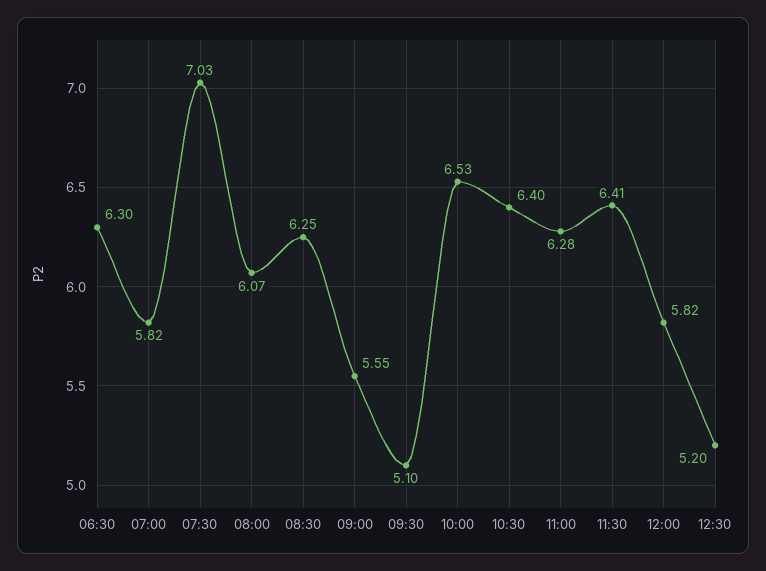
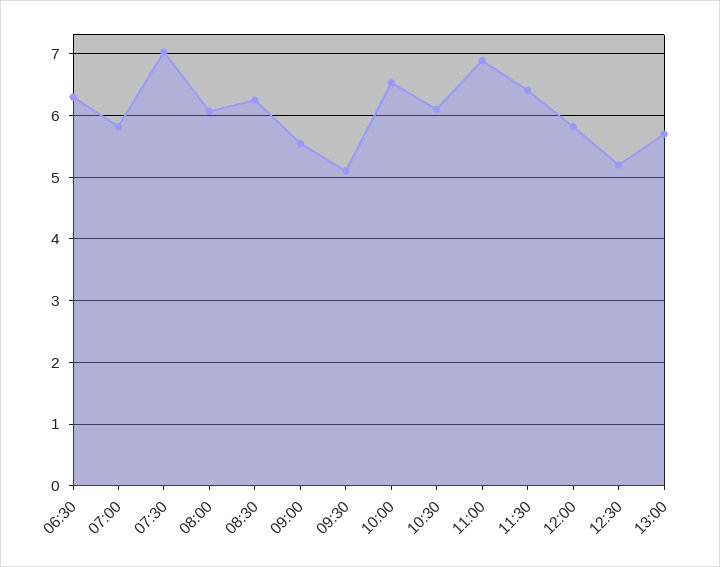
10:30: 6.4 -> 6.1
11:00: 6.28 -> 6.9
13:00: none -> 5.7

